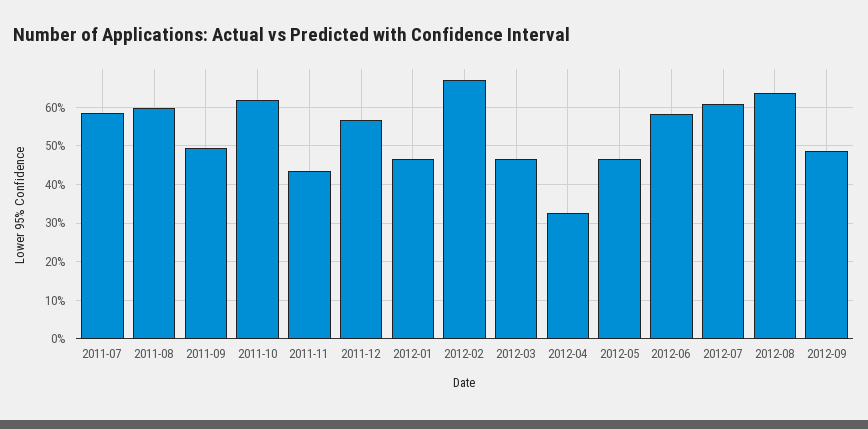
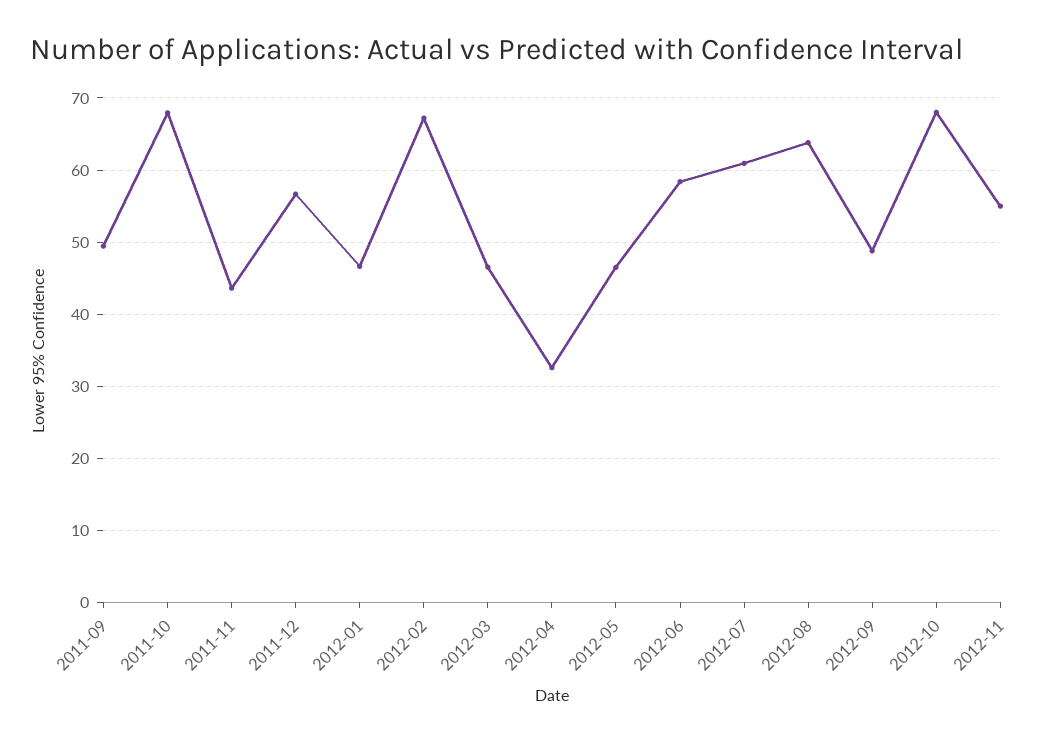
2011-07: 58 -> none
2011-08: 60 -> none
2011-10: 62 -> 68
2012-10: none -> 68
2012-11: none -> 55

